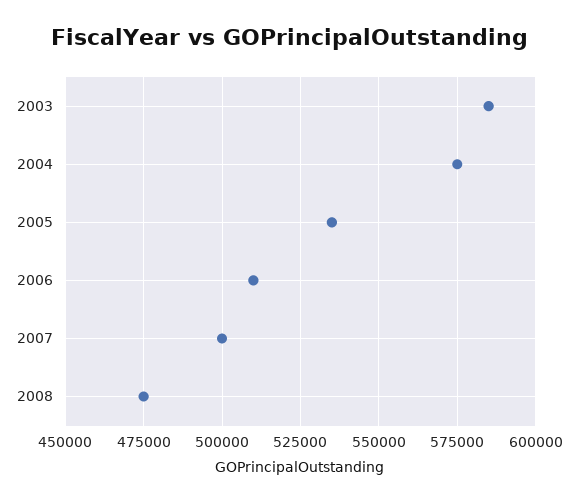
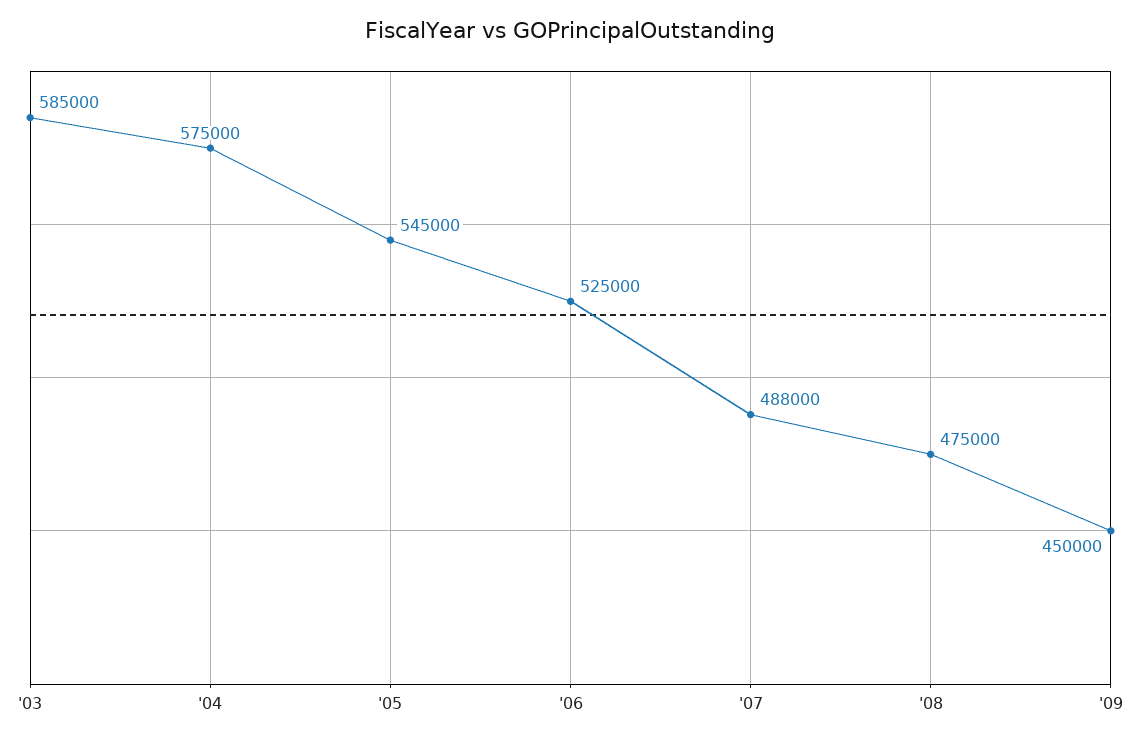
2005: 535000 -> 545000
2006: 510000 -> 525000
2007: 500000 -> 488000
'09: none -> 450000

